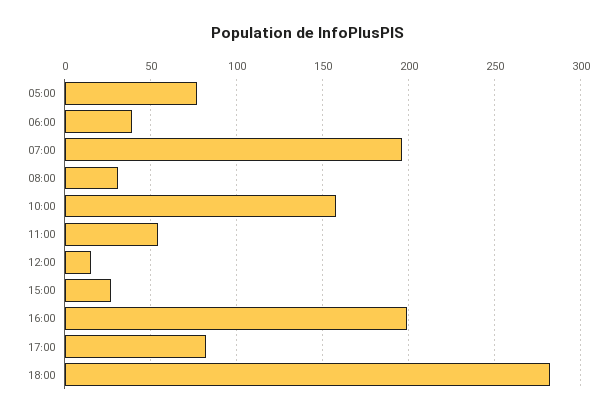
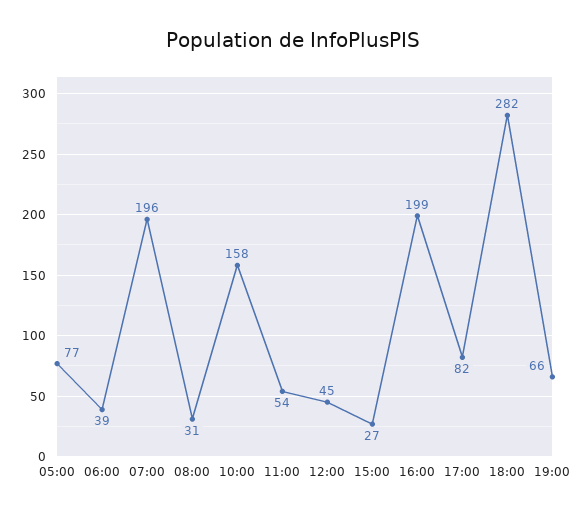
12:00: 15 -> 45
19:00: none -> 66

